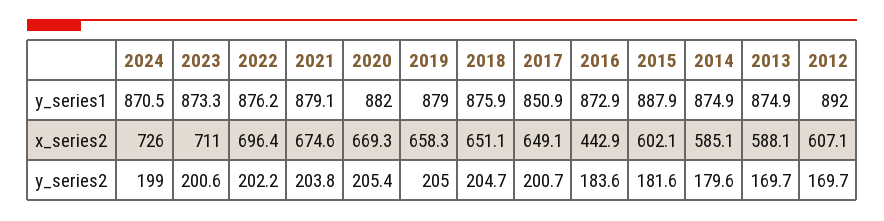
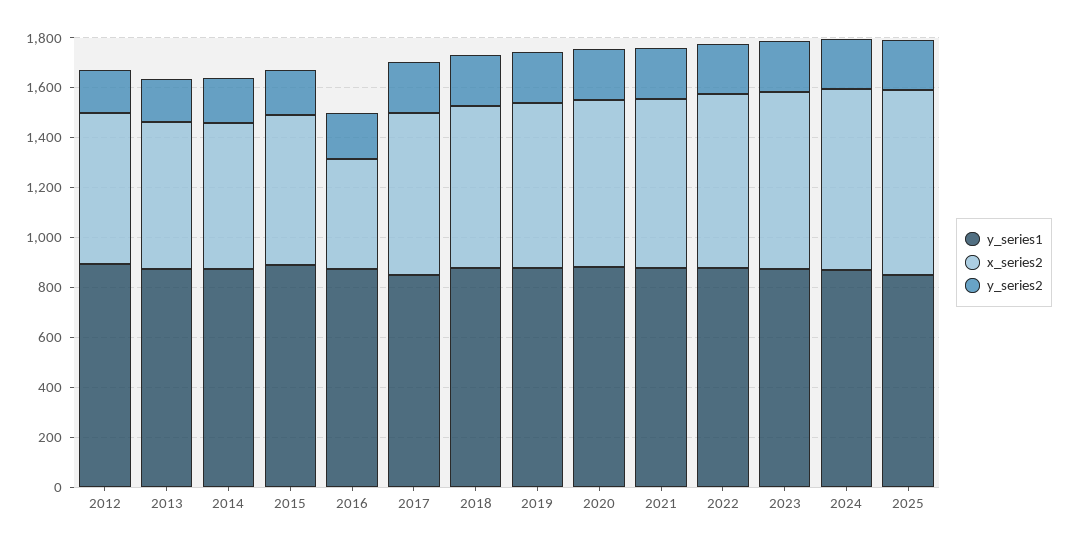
y_series1, 2025: none -> 850
x_series2, 2025: none -> 750
y_series2, 2025: none -> 200

